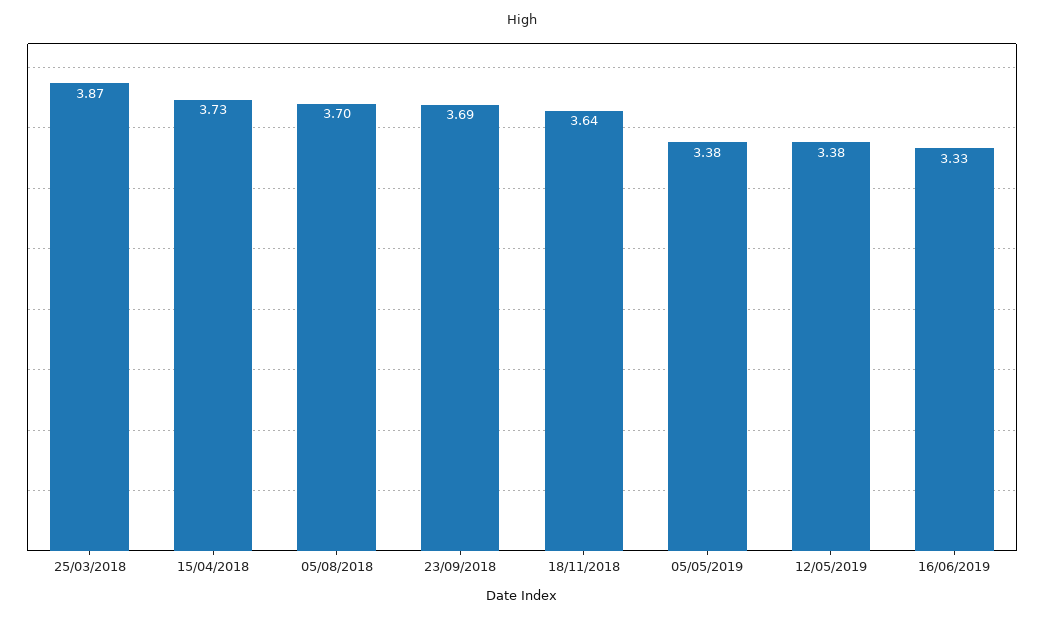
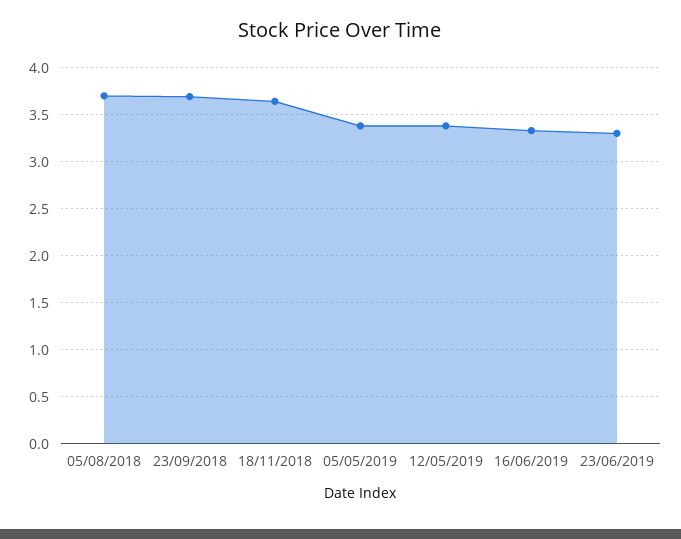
25/03/2018: 3.87 -> none
15/04/2018: 3.73 -> none
23/06/2019: none -> 3.3

